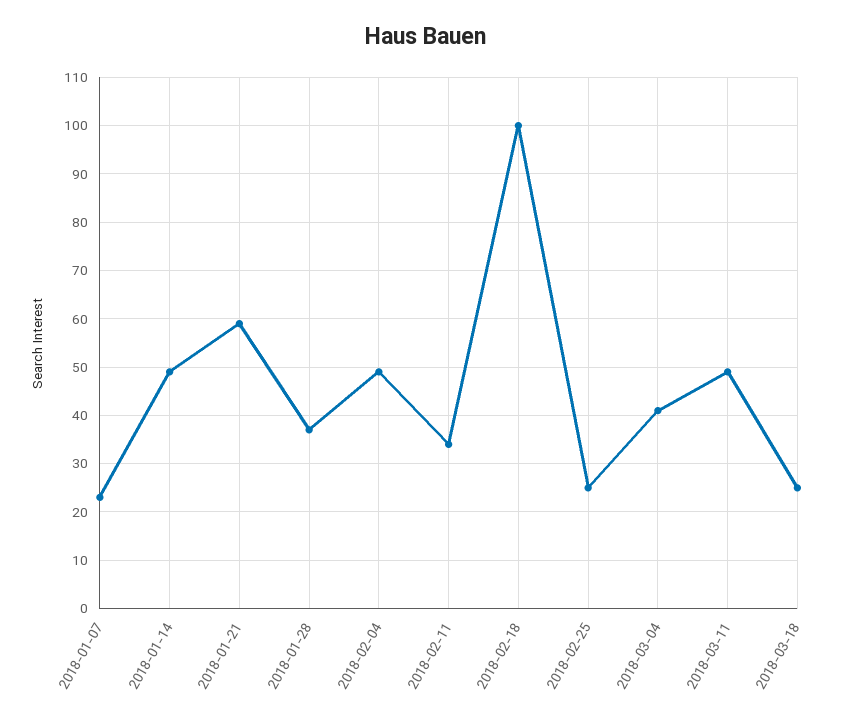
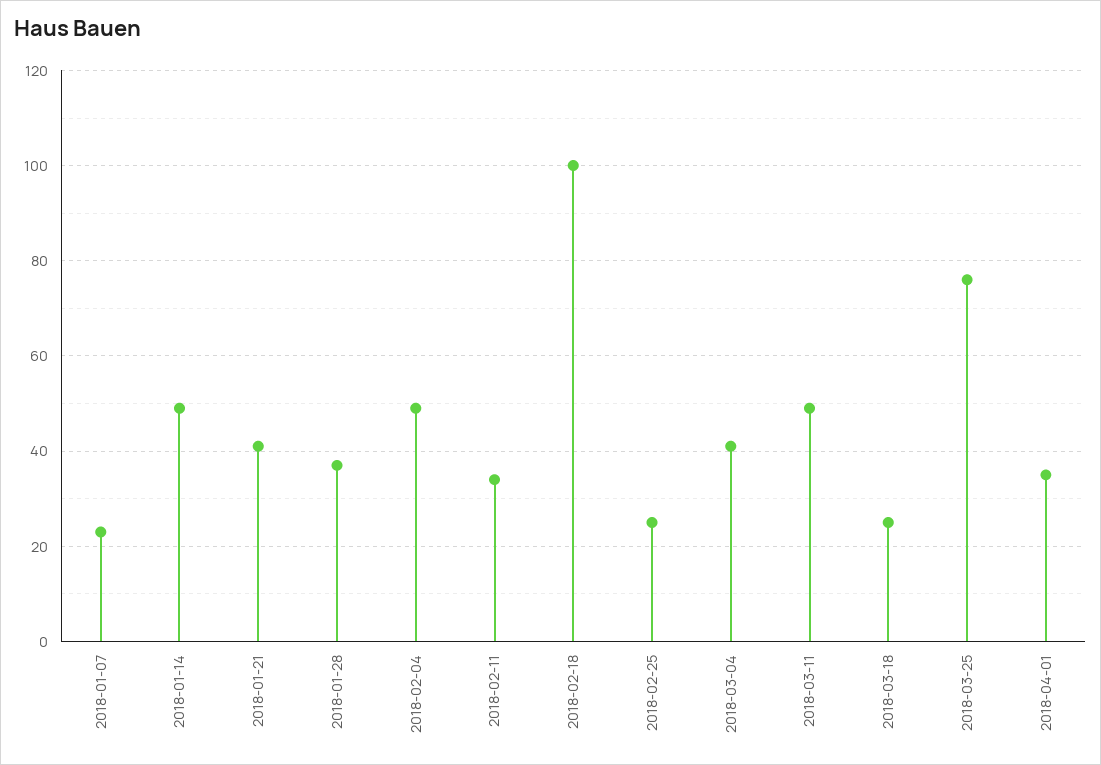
2018-01-21: 60 -> 40
2018-03-25: none -> 75
2018-04-01: none -> 35

